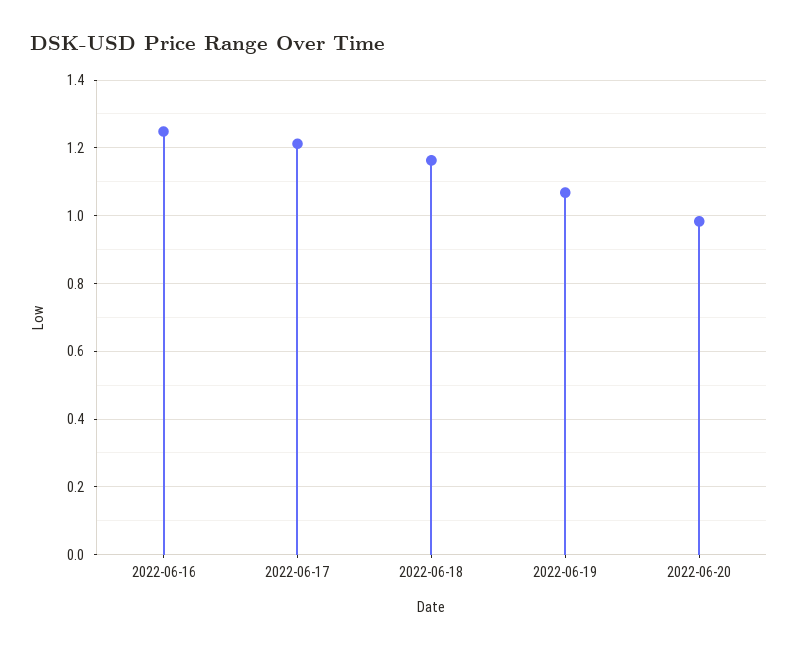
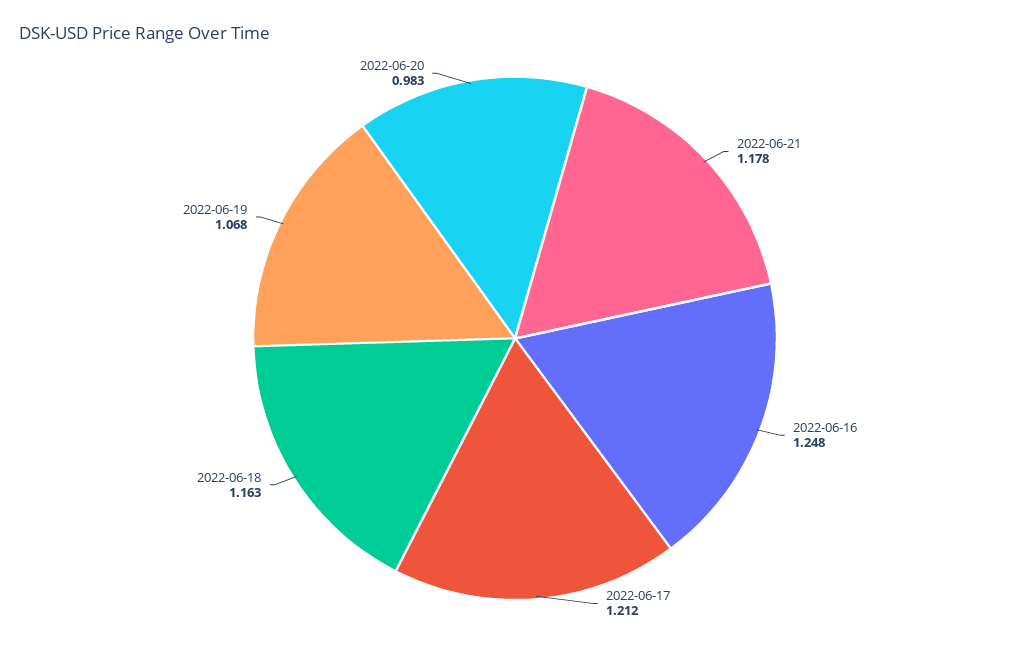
2022-06-21: none -> 1.178

